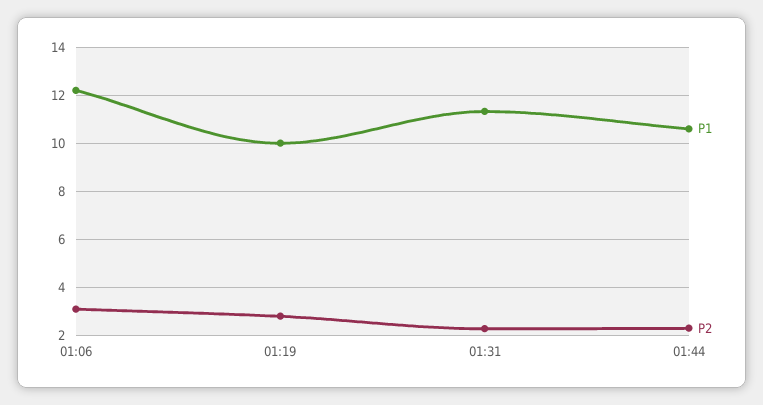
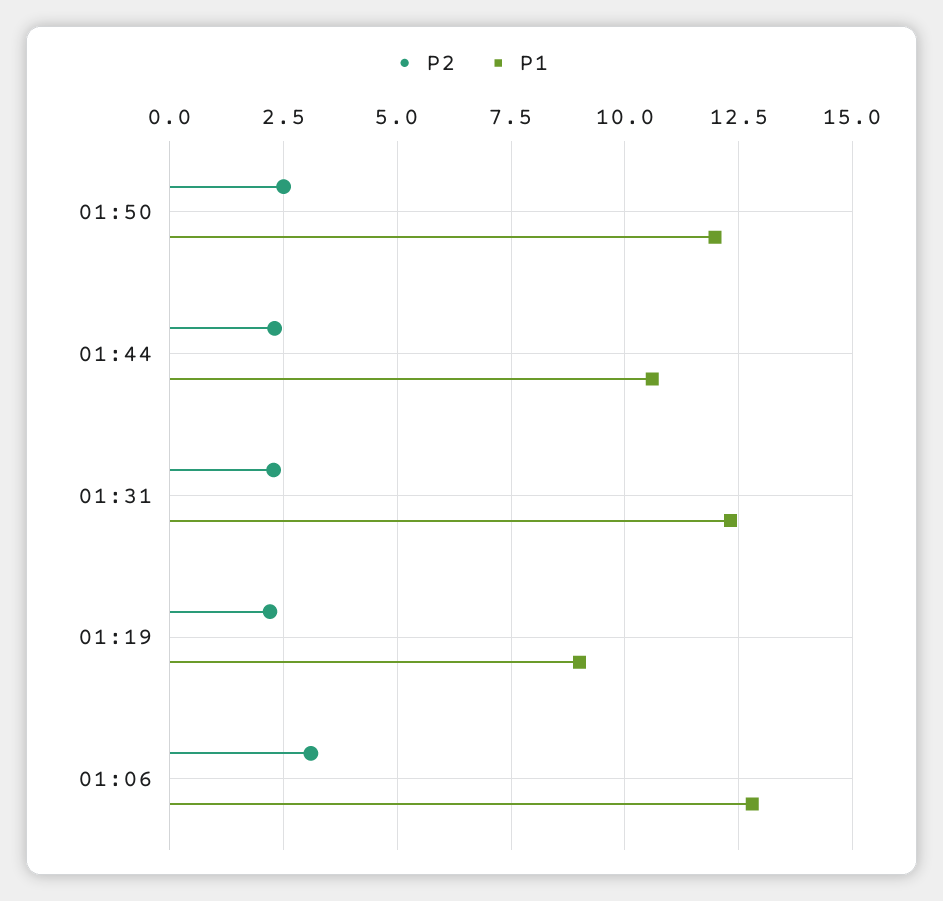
P1, 01:06: 12.25 -> 12.75
P1, 01:19: 10 -> 9
P2, 01:19: 2.75 -> 2.25
P1, 01:31: 11.25 -> 12.25
P2, 01:50: none -> 2.5
P1, 01:50: none -> 12

